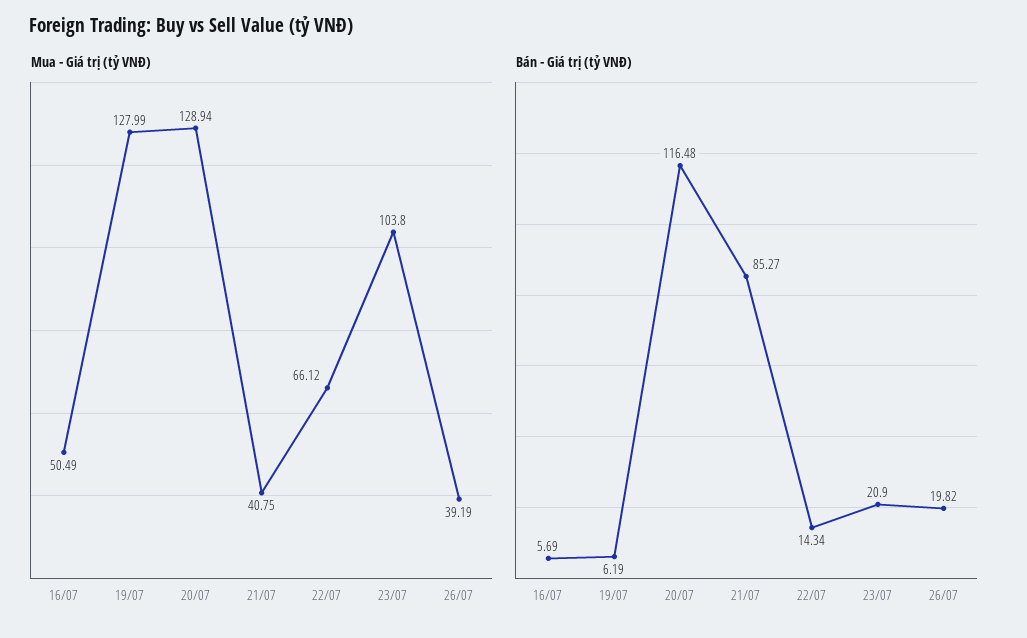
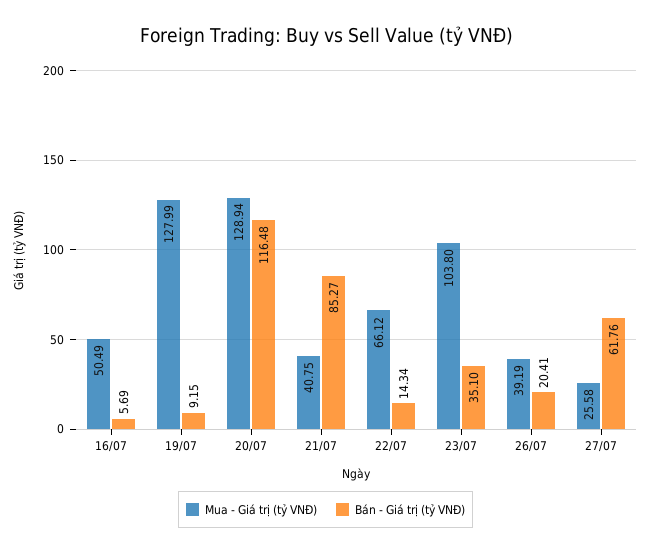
Bán - Giá trị (tỷ VNĐ), 19/07: 6.19 -> 9.15
Bán - Giá trị (tỷ VNĐ), 23/07: 20.9 -> 35.1
Bán - Giá trị (tỷ VNĐ), 26/07: 19.82 -> 20.41
Mua - Giá trị (tỷ VNĐ), 27/07: none -> 25.58
Bán - Giá trị (tỷ VNĐ), 27/07: none -> 61.76

